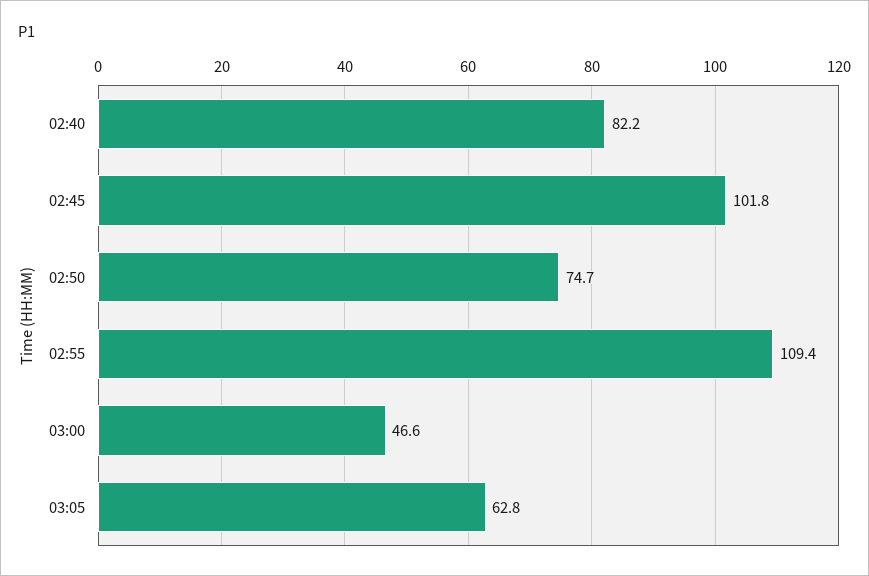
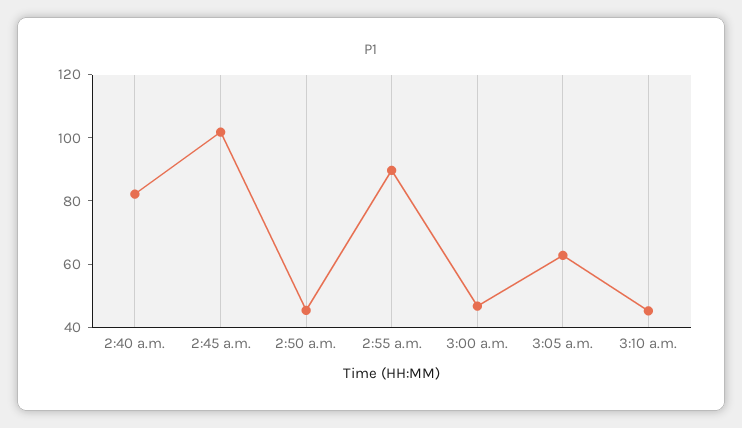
02:50: 74.7 -> 45
02:55: 109.4 -> 90
3:10 a.m.: none -> 45

